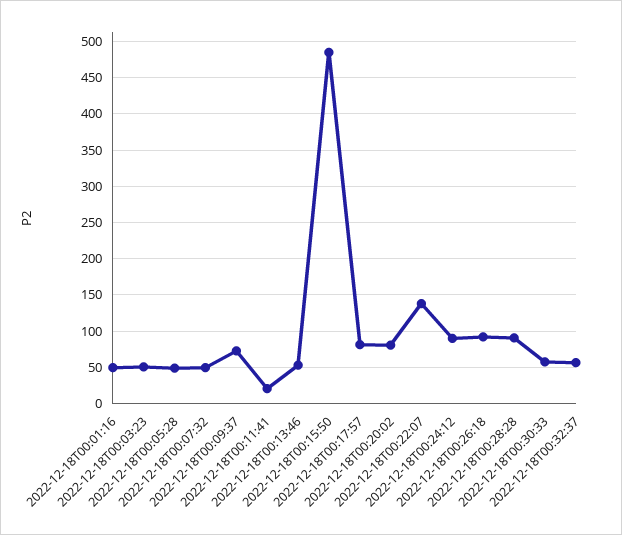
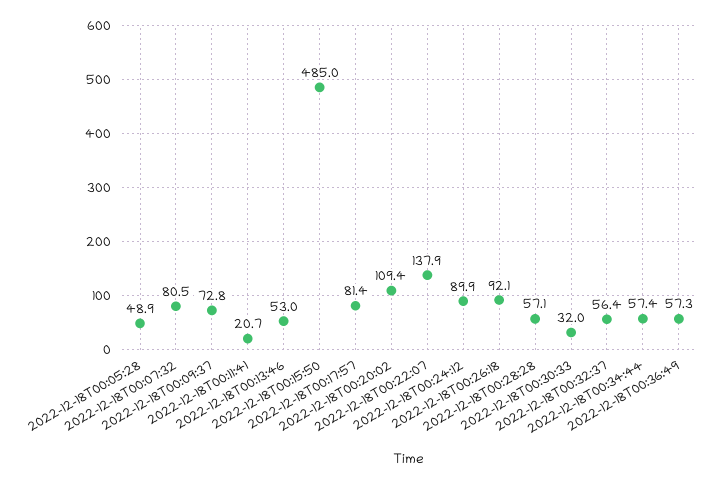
2022-12-18T00:01:16: 50 -> none
2022-12-18T00:03:23: 50 -> none
2022-12-18T00:07:32: 50 -> 80.5
2022-12-18T00:20:02: 80 -> 109.4
2022-12-18T00:28:28: 90 -> 57.1
2022-12-18T00:30:33: 60 -> 32
2022-12-18T00:34:44: none -> 57.4
2022-12-18T00:36:49: none -> 57.3

